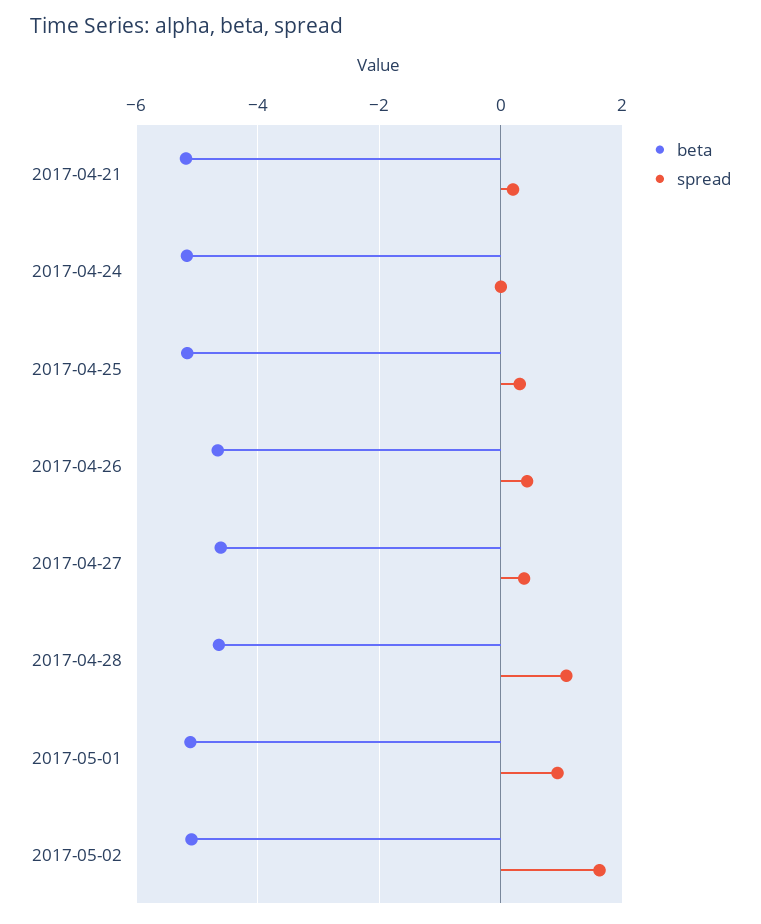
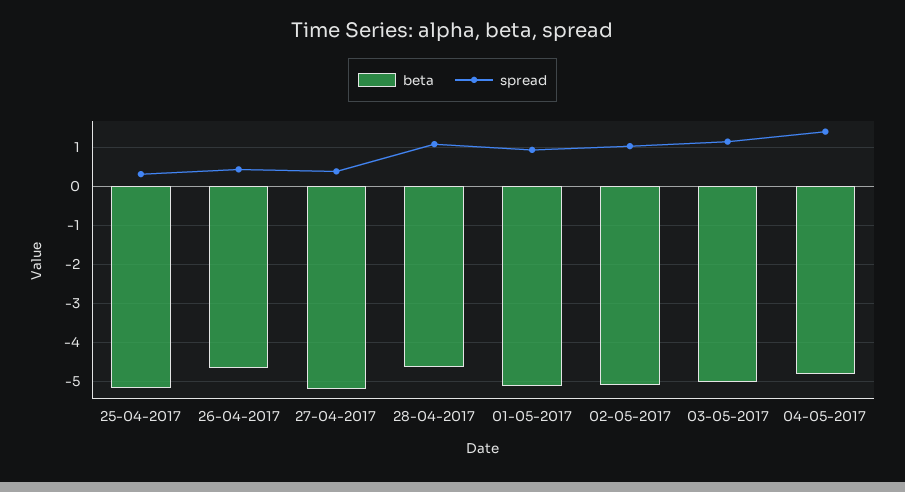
beta, 2017-04-21: -5.2 -> none
spread, 2017-04-21: 0.2 -> none
beta, 2017-04-24: -5.2 -> none
spread, 2017-04-24: 0 -> none
beta, 2017-04-27: -4.6 -> -5.2
spread, 2017-05-02: 1.6 -> 1
beta, 03-05-2017: none -> -5
spread, 03-05-2017: none -> 1.2
beta, 04-05-2017: none -> -4.8
spread, 04-05-2017: none -> 1.4

